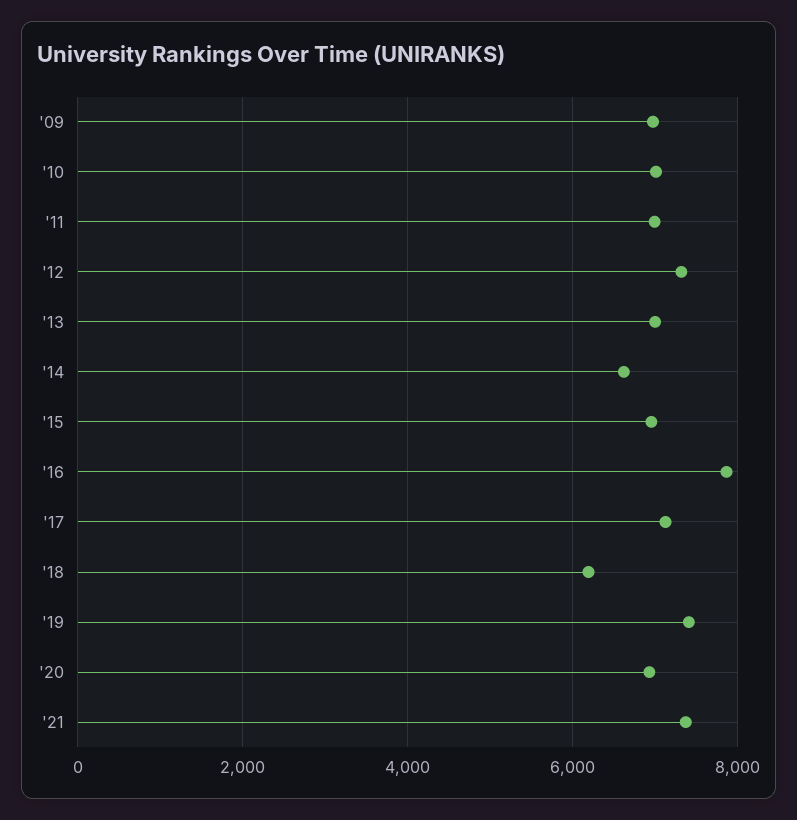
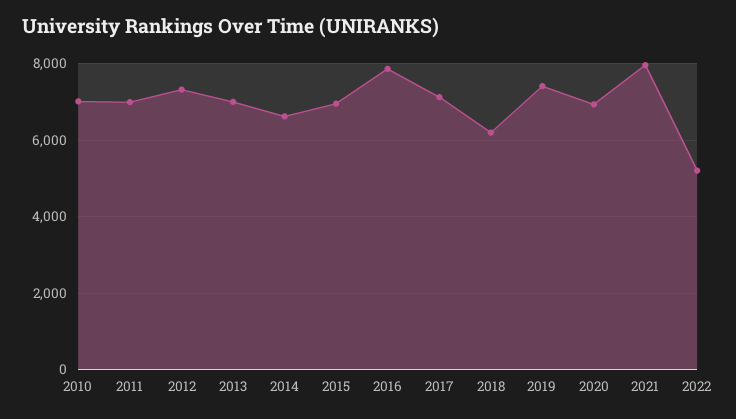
'09: 7000 -> none
'21: 7400 -> 8000
2022: none -> 5200

